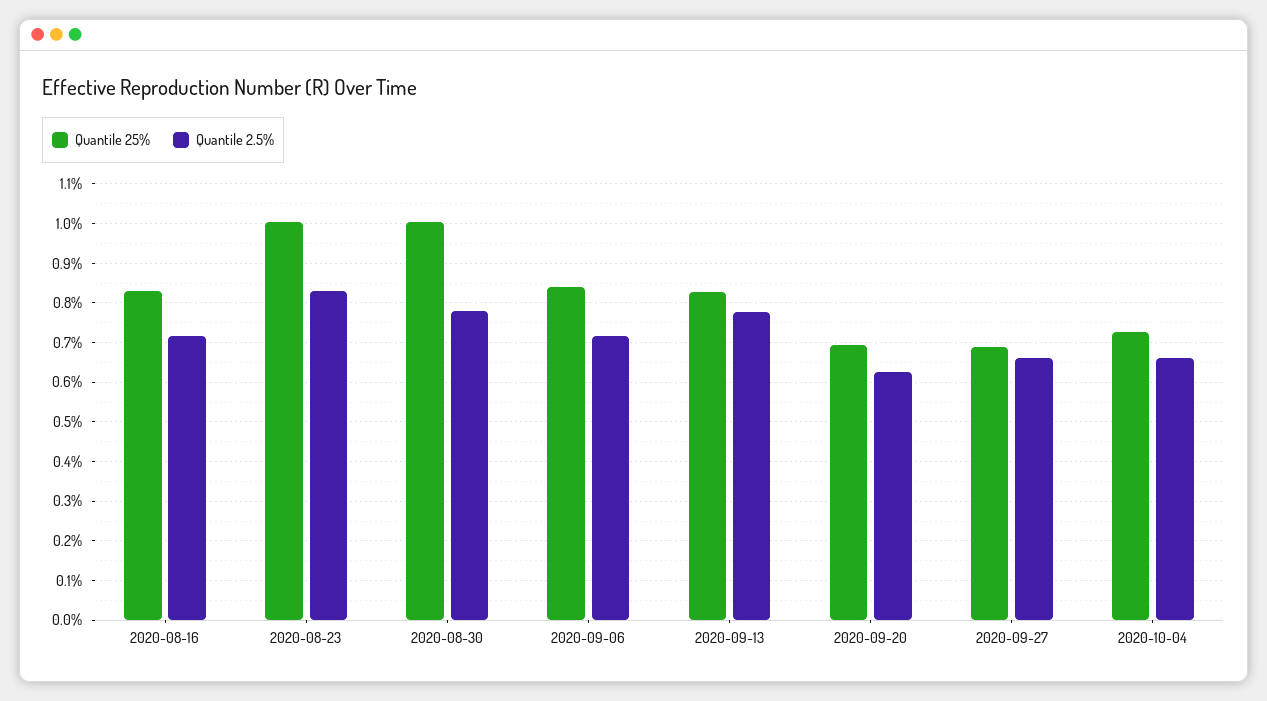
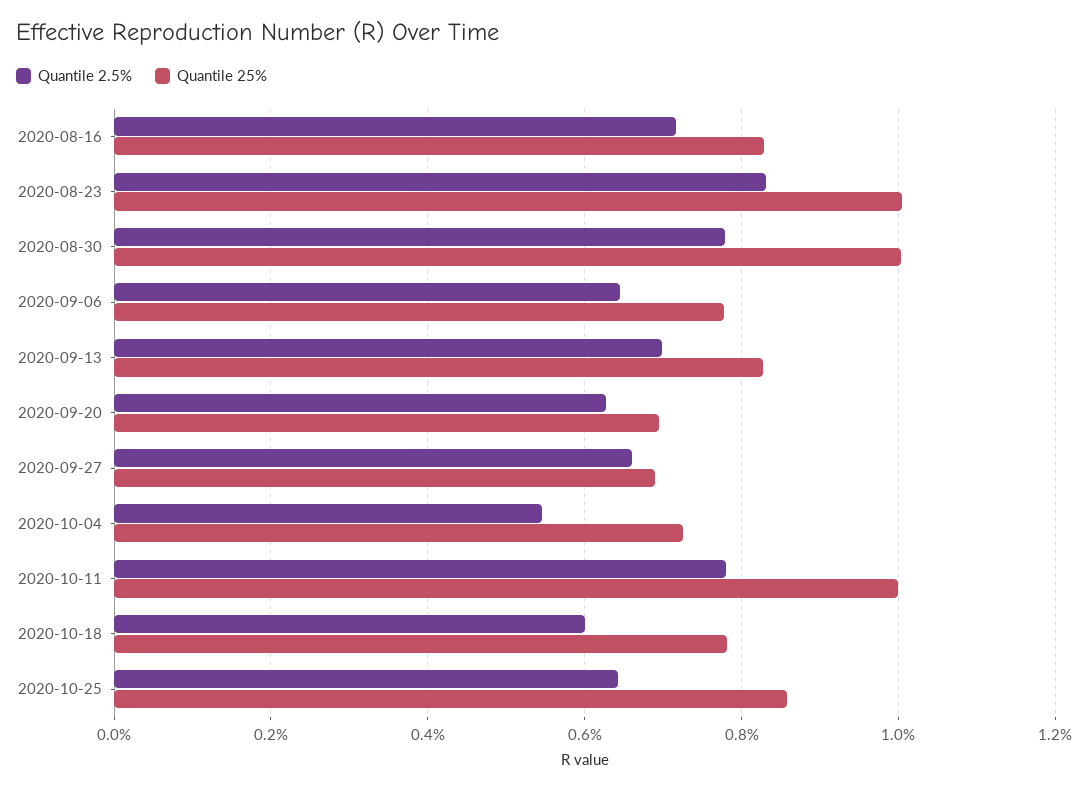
Quantile 25%, 2020-09-06: 0.84 -> 0.78
Quantile 2.5%, 2020-09-06: 0.72 -> 0.64
Quantile 2.5%, 2020-09-13: 0.78 -> 0.7
Quantile 2.5%, 2020-10-04: 0.66 -> 0.54
Quantile 2.5%, 2020-10-11: none -> 0.78
Quantile 25%, 2020-10-11: none -> 1
Quantile 2.5%, 2020-10-18: none -> 0.6
Quantile 25%, 2020-10-18: none -> 0.78
Quantile 2.5%, 2020-10-25: none -> 0.64
Quantile 25%, 2020-10-25: none -> 0.86

